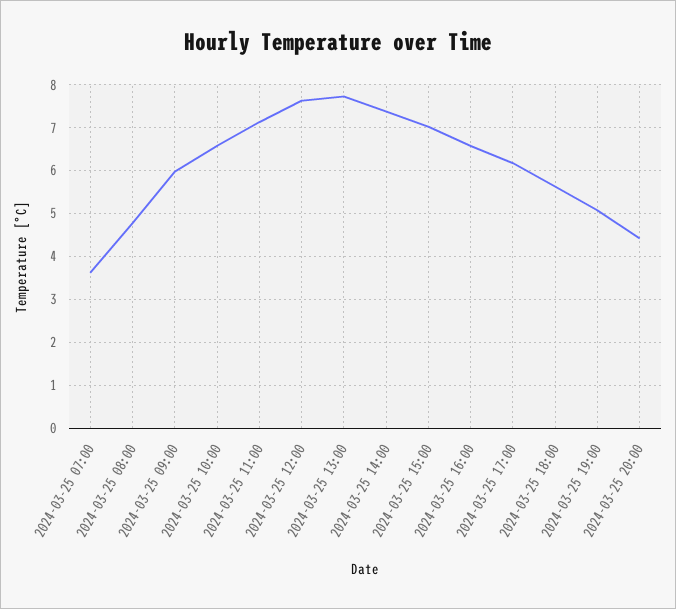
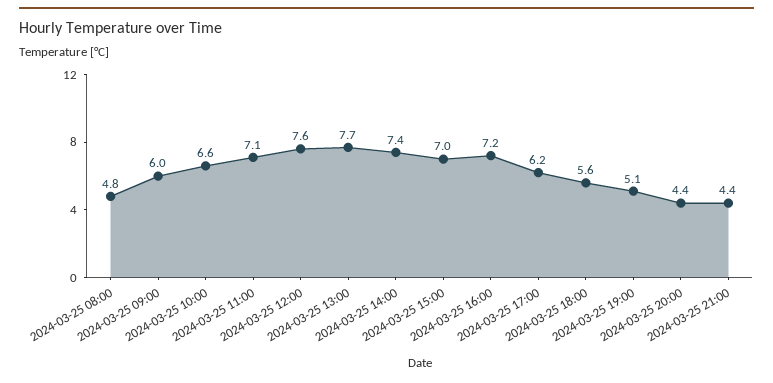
2024-03-25 07:00: 3.6 -> none
2024-03-25 16:00: 6.6 -> 7.2
2024-03-25 21:00: none -> 4.4

